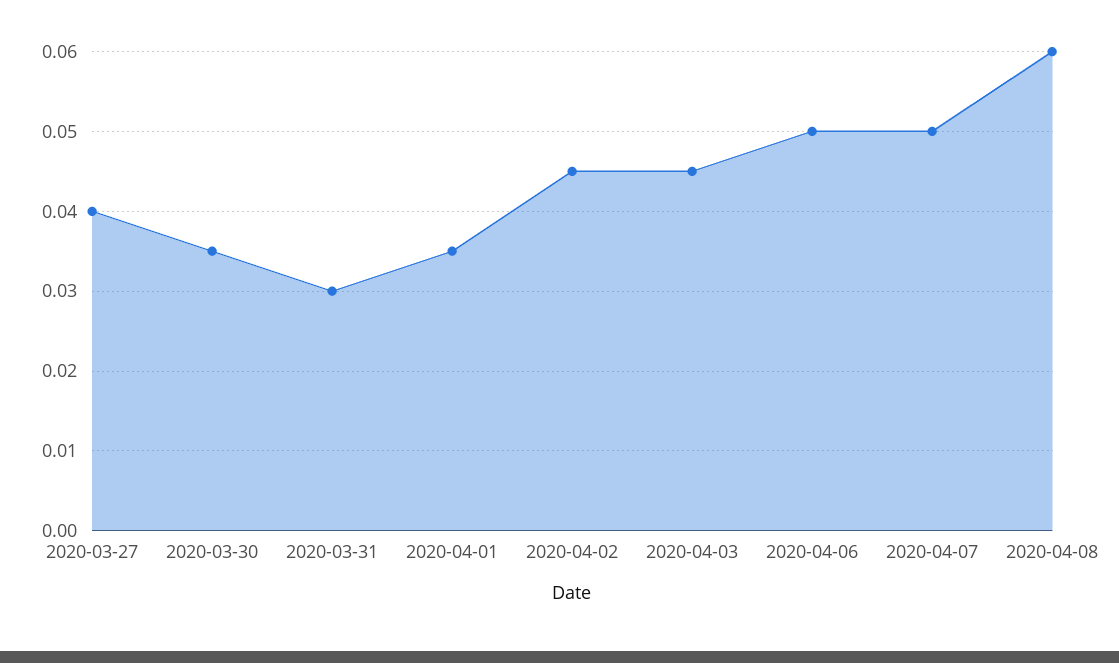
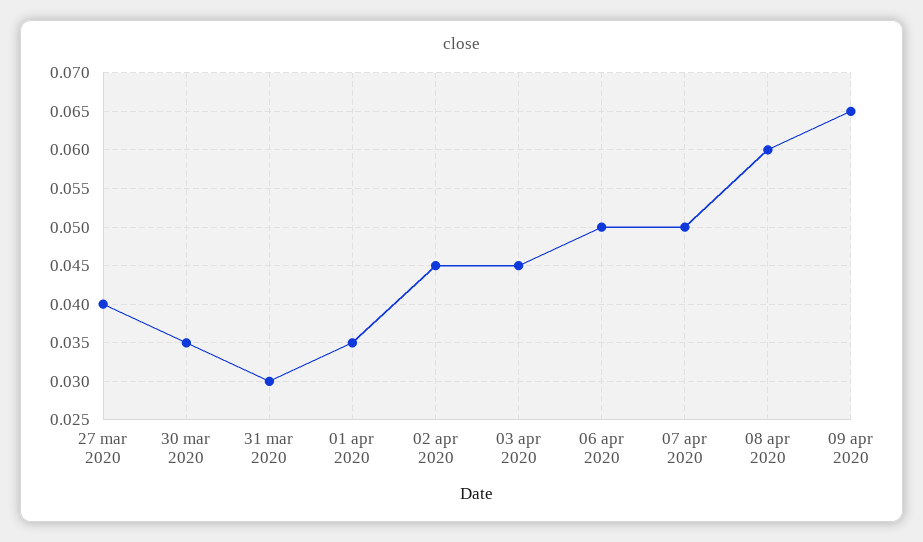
09 apr 2020: none -> 0.065

